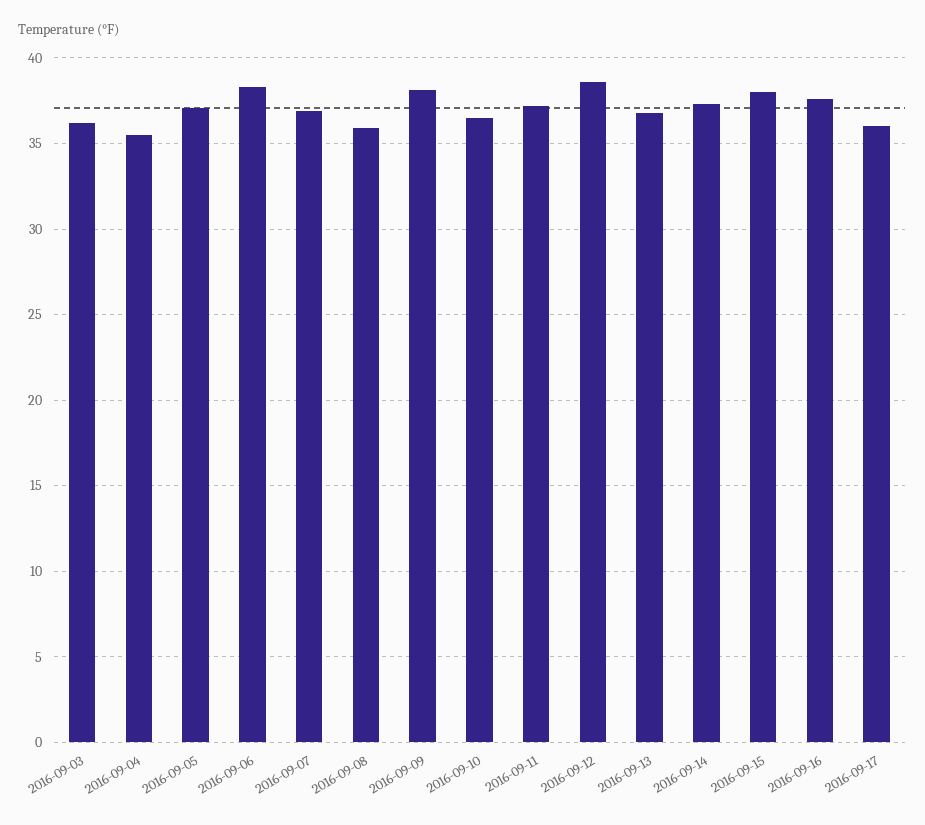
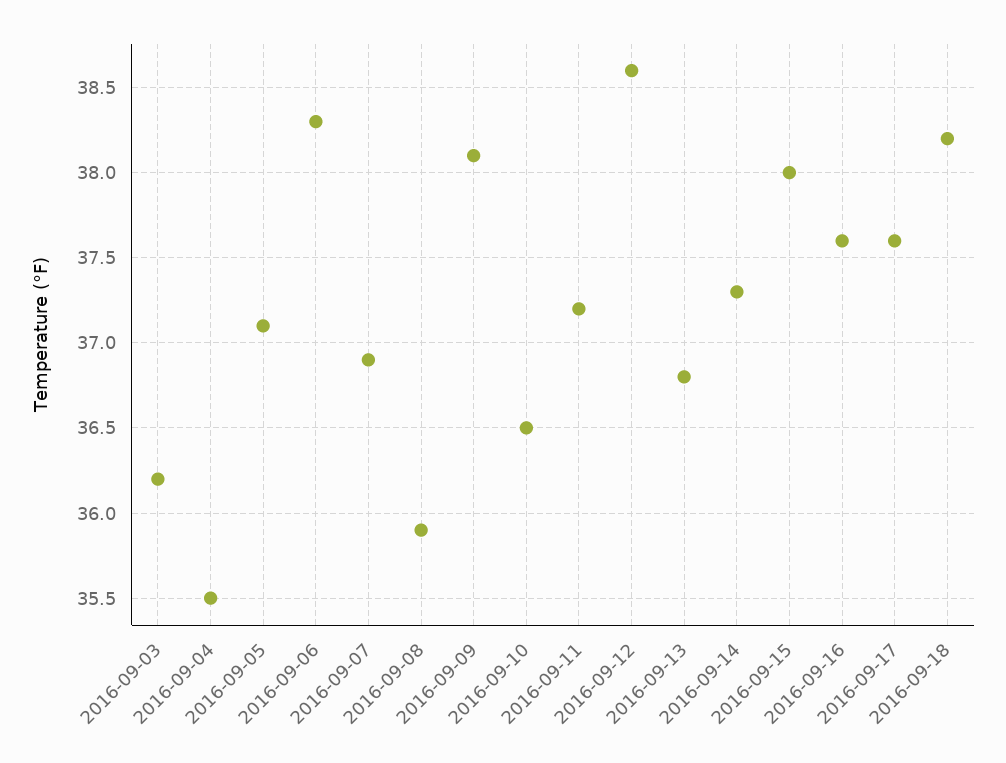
2016-09-17: 36 -> 37.6
2016-09-18: none -> 38.2

